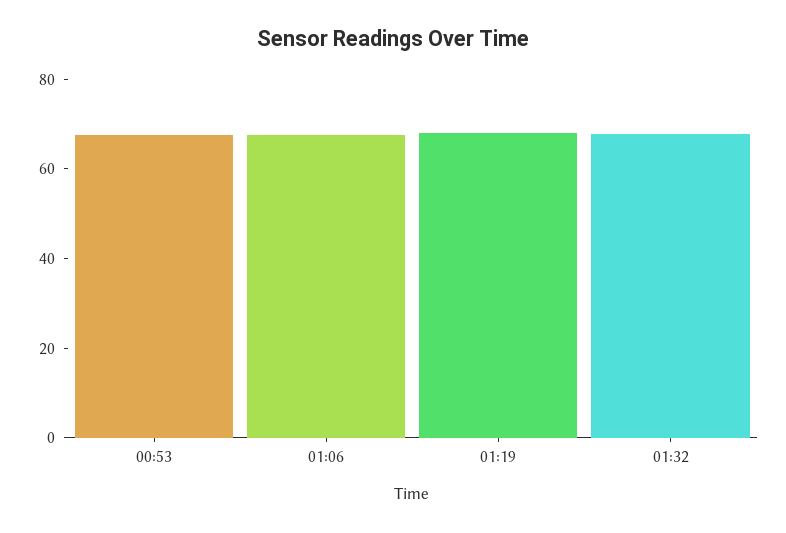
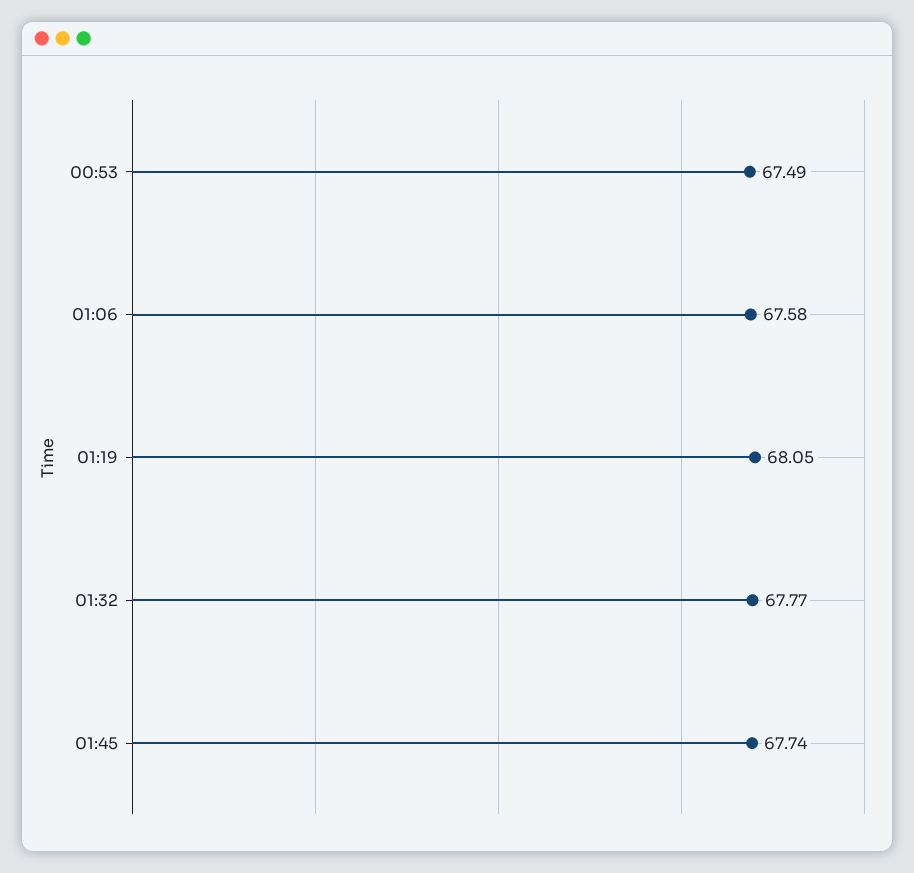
01:45: none -> 67.74

